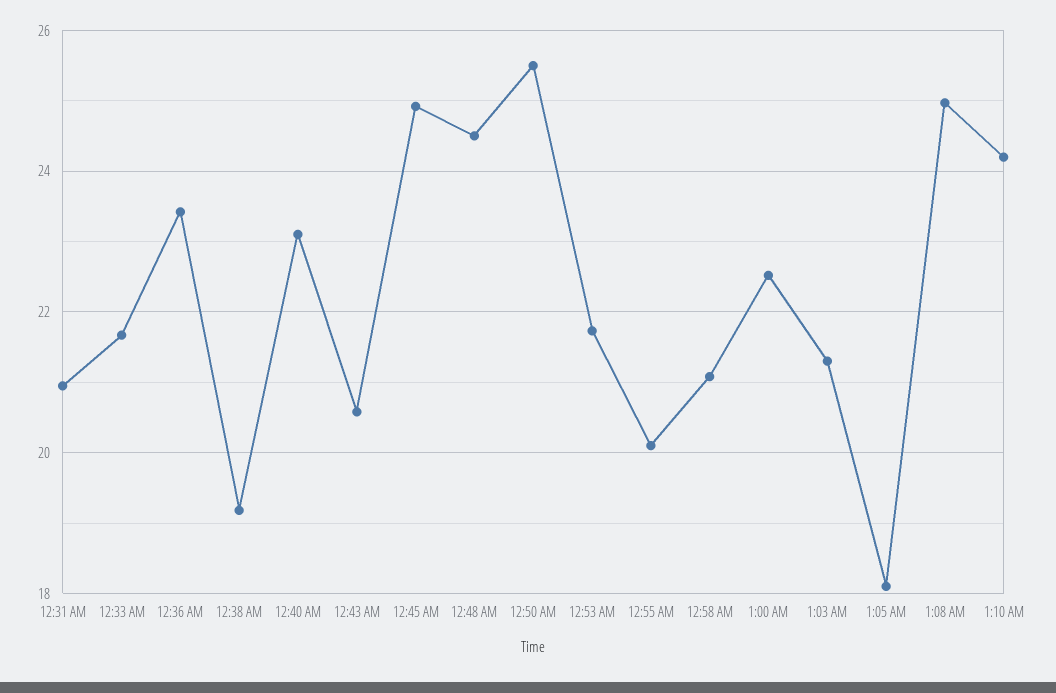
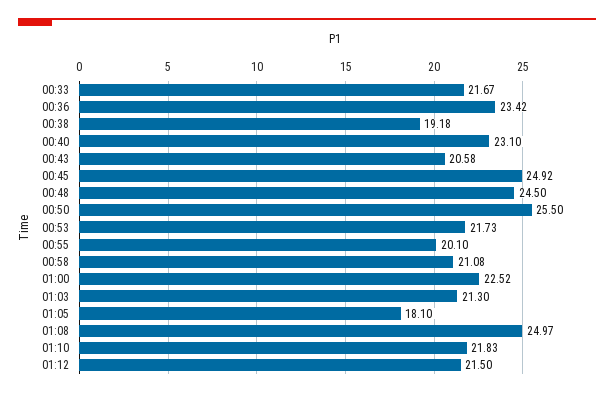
12:31 AM: 21 -> none
1:10 AM: 24.2 -> 21.83
01:12: none -> 21.5

